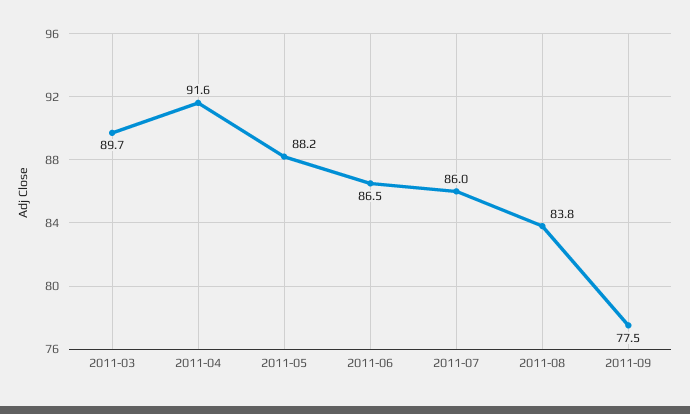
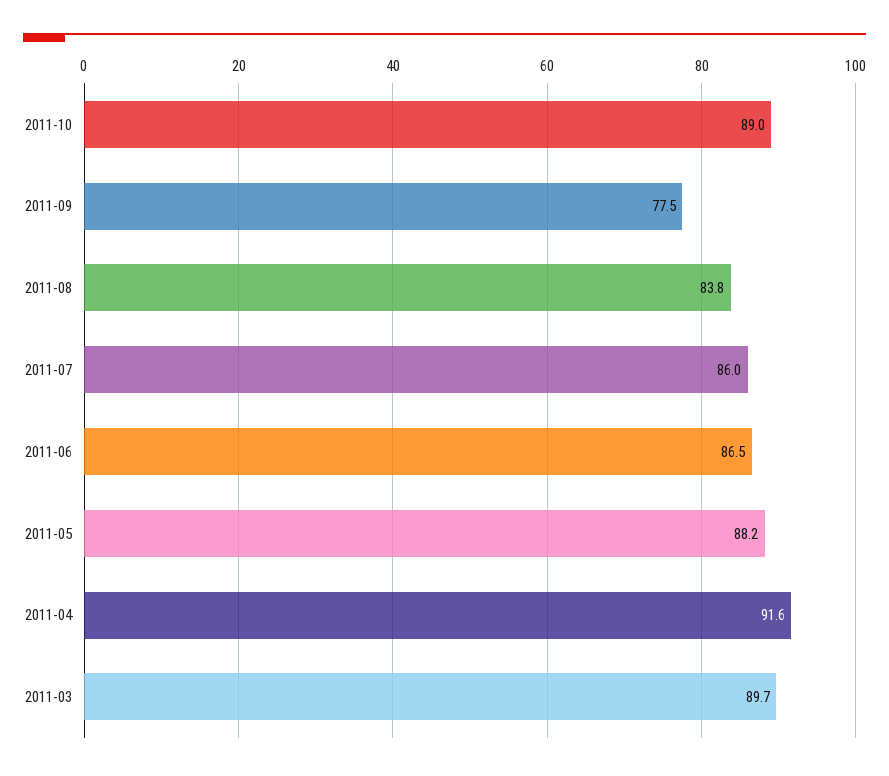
2011-10: none -> 89

